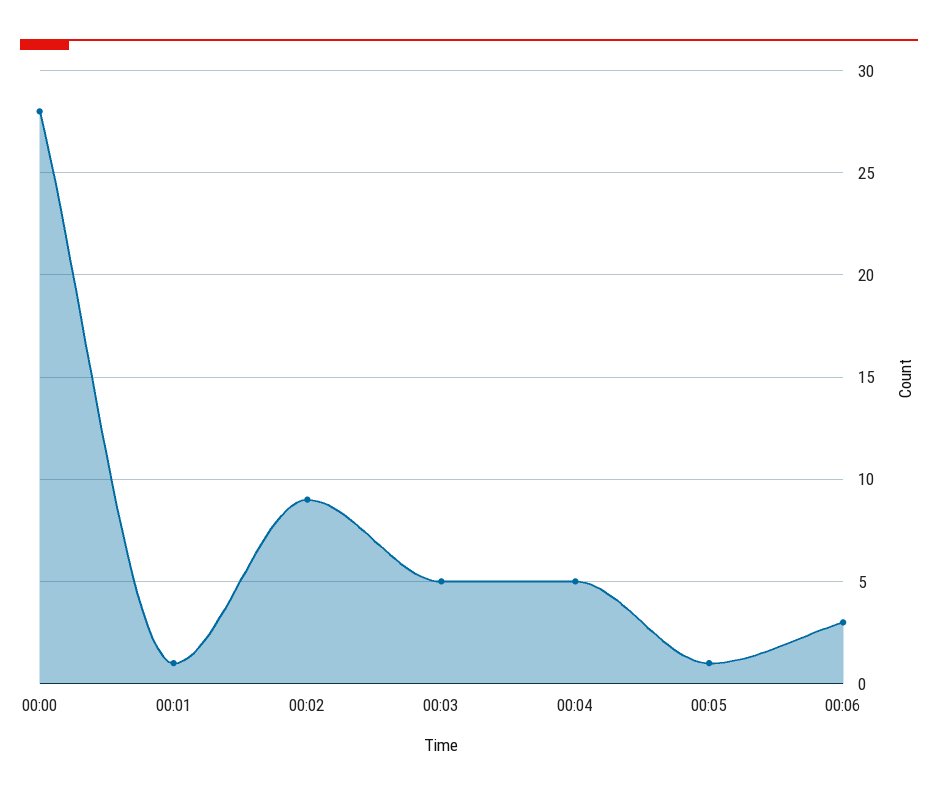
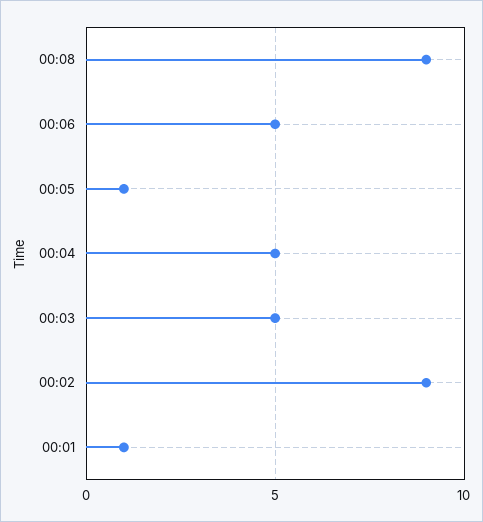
00:00: 28 -> none
00:06: 3 -> 5
00:08: none -> 9

